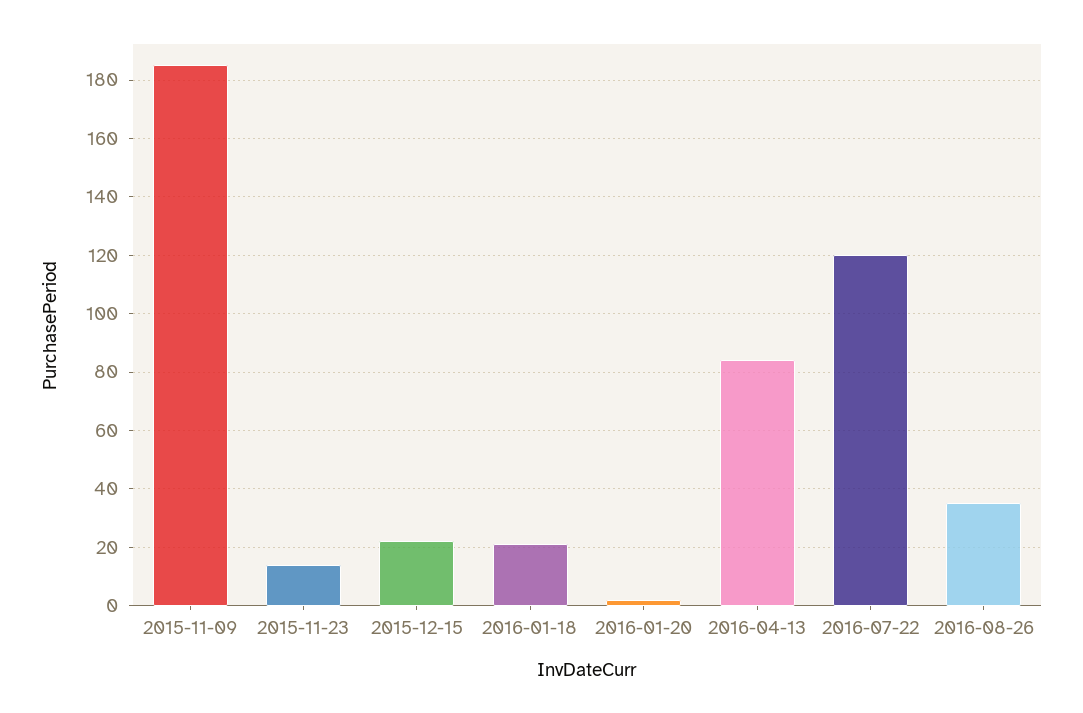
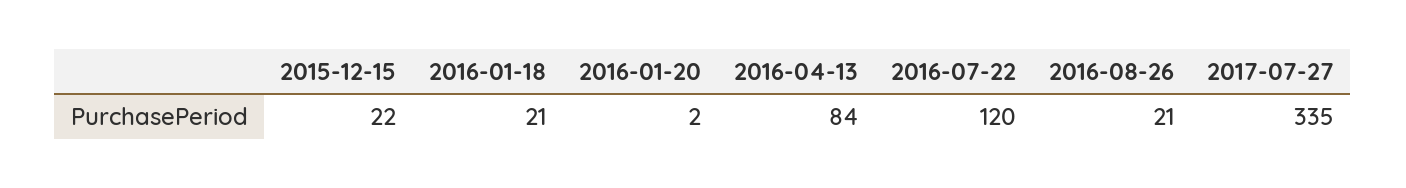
2015-11-09: 185 -> none
2015-11-23: 15 -> none
2016-08-26: 35 -> 21
2017-07-27: none -> 335

